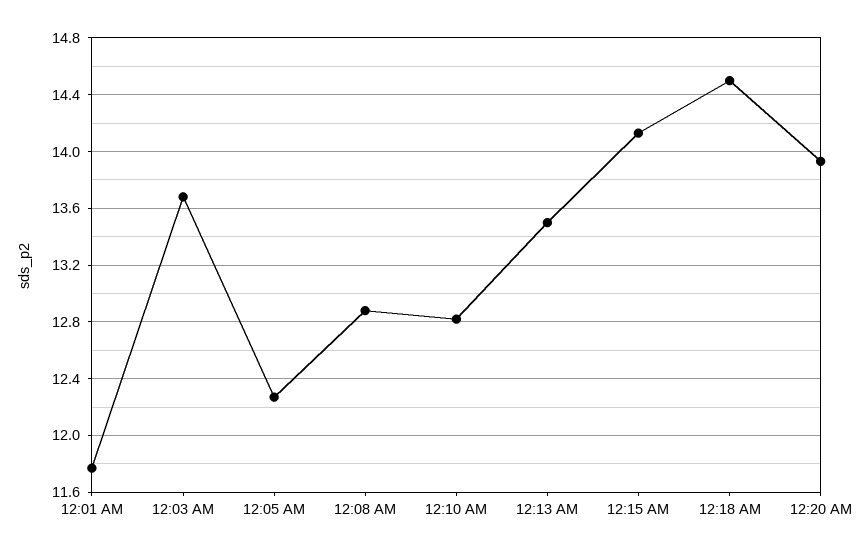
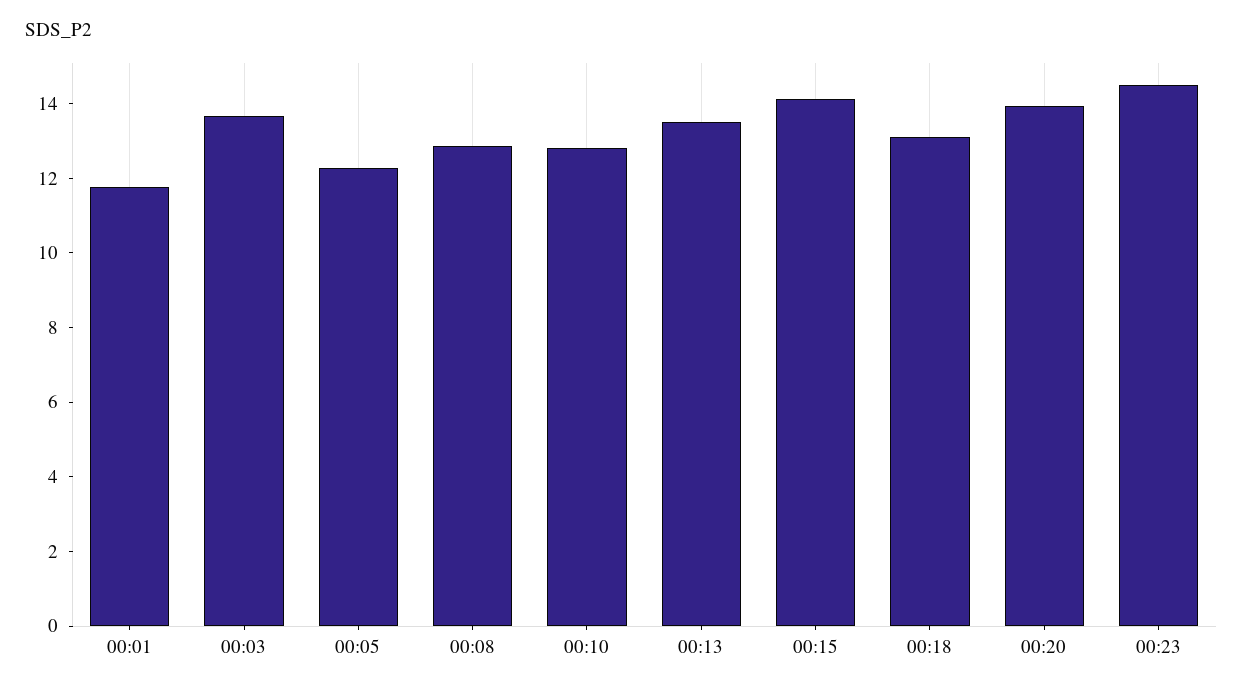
12:18 AM: 14.5 -> 13
00:23: none -> 14.5

